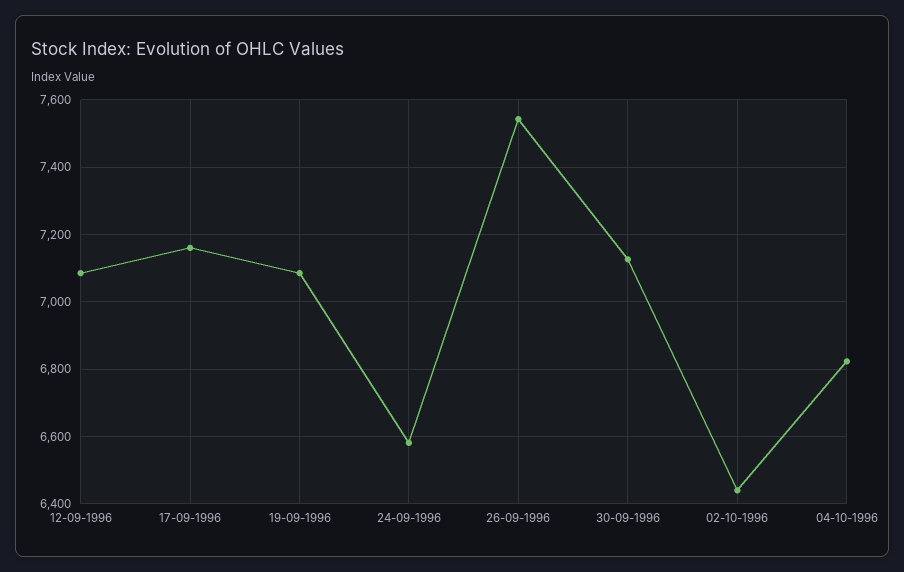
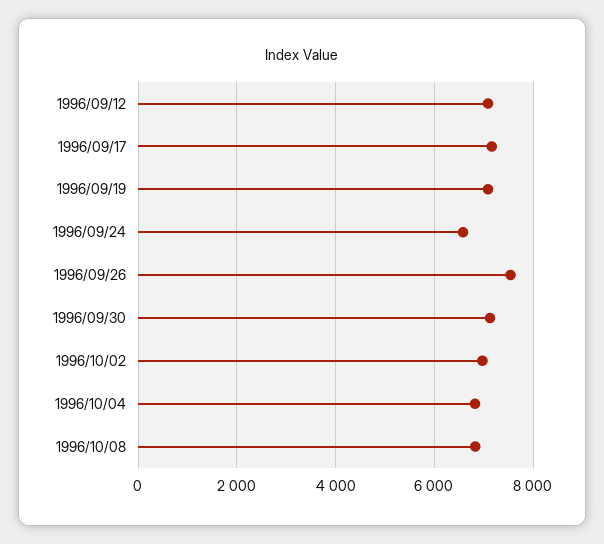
02-10-1996: 6440 -> 7000
1996/10/08: none -> 6800

